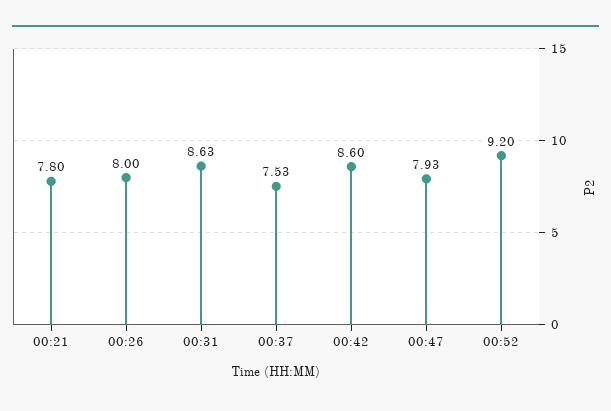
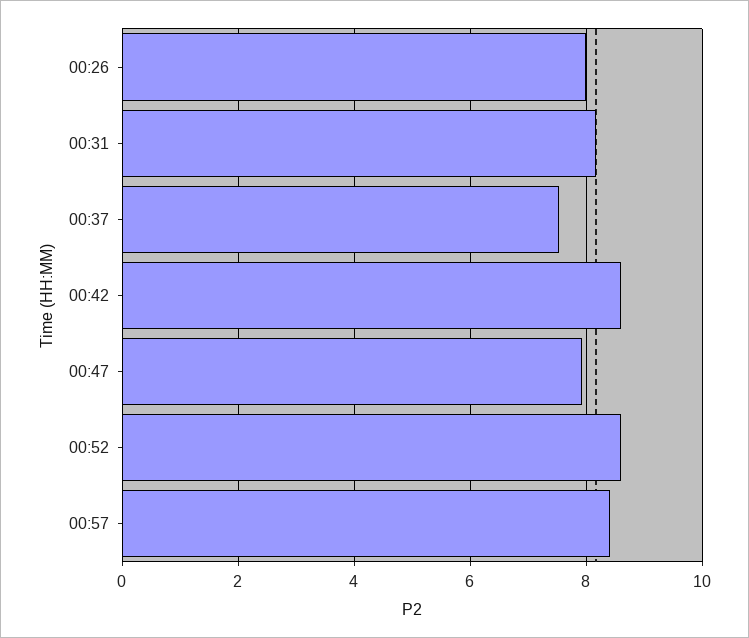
00:21: 7.8 -> none
00:31: 8.63 -> 8.2
00:52: 9.2 -> 8.6
00:57: none -> 8.4

